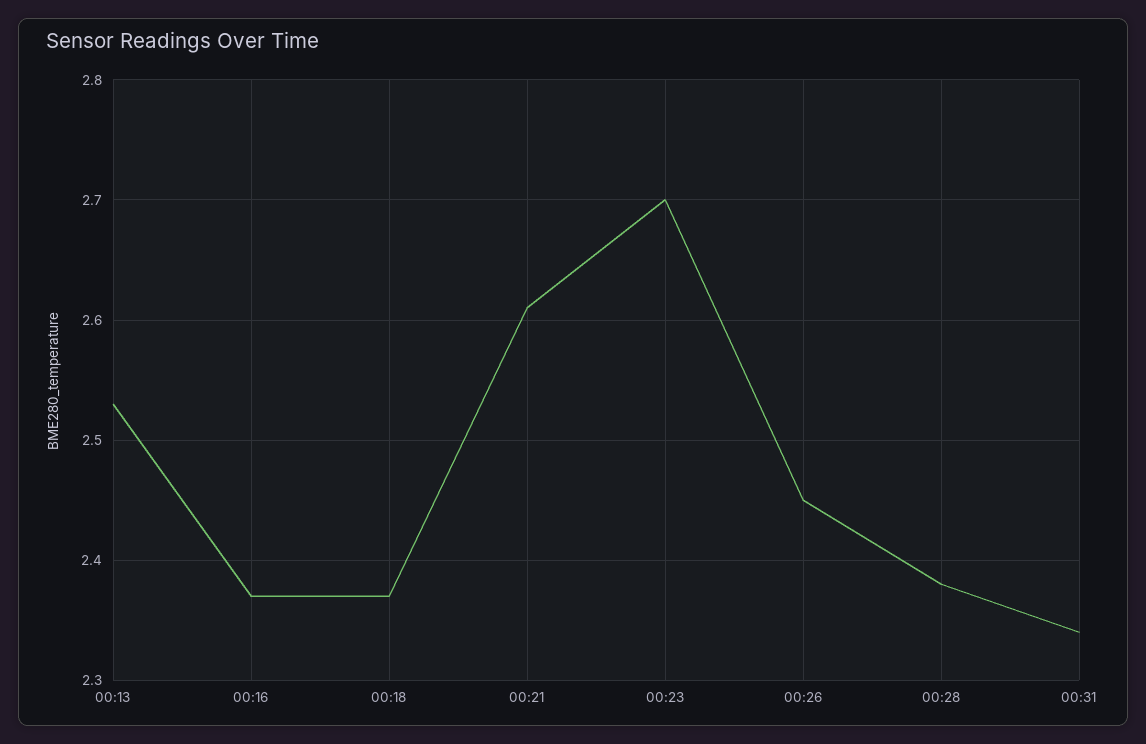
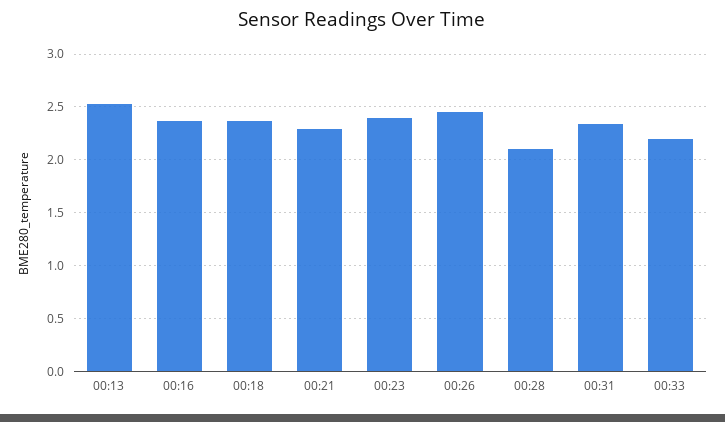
00:21: 2.61 -> 2.3
00:23: 2.7 -> 2.4
00:28: 2.38 -> 2.1
00:33: none -> 2.2

